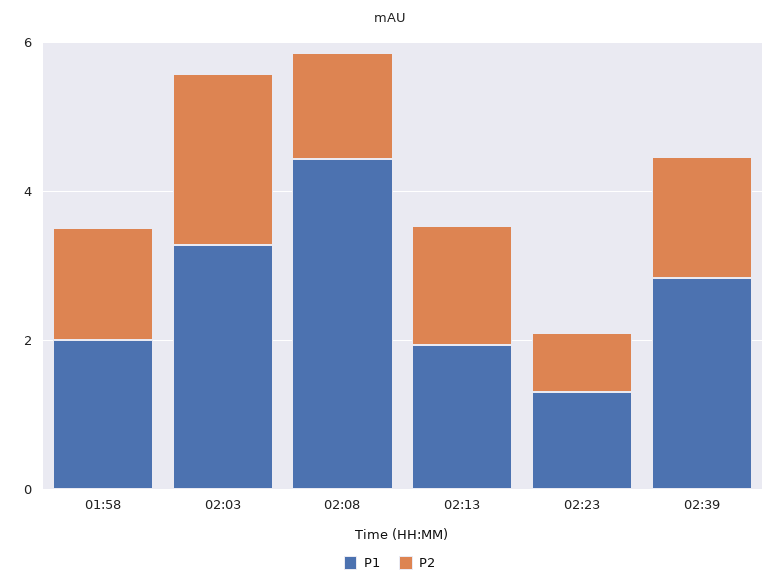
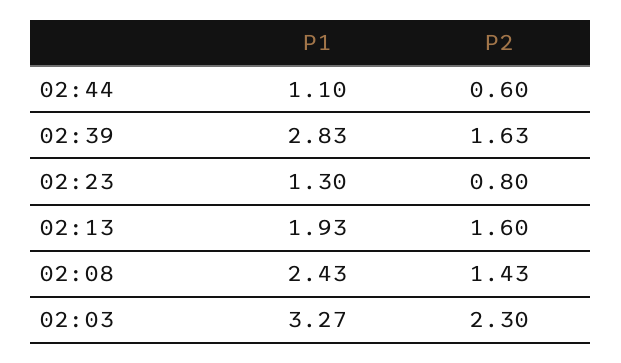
P1, 01:58: 2 -> none
P2, 01:58: 1.5 -> none
P1, 02:08: 4.5 -> 2.43
P1, 02:44: none -> 1.1
P2, 02:44: none -> 0.6

